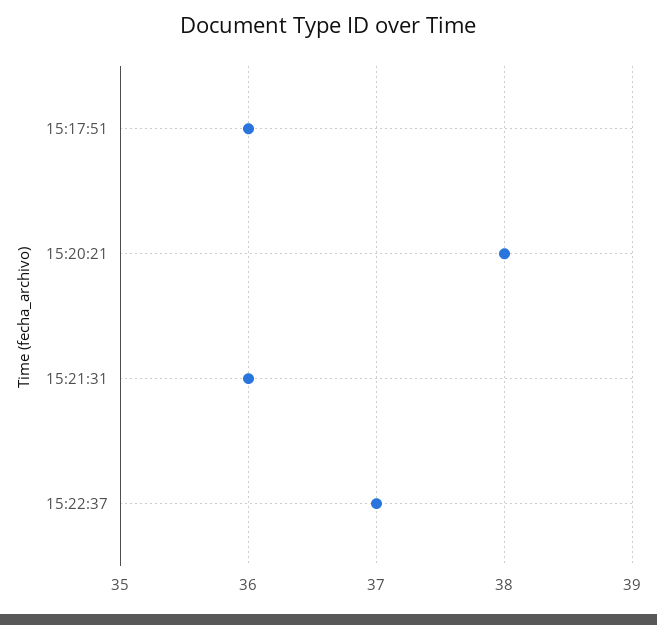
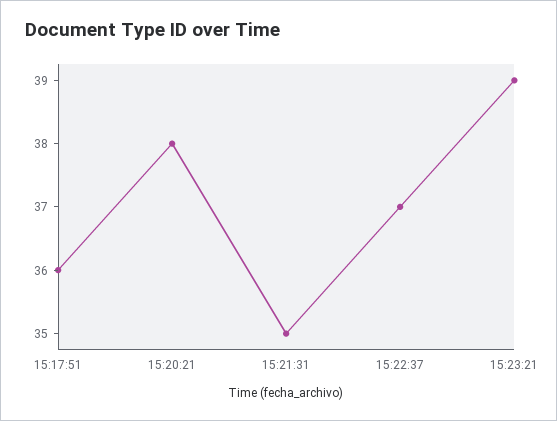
15:21:31: 36 -> 35
15:23:21: none -> 39

